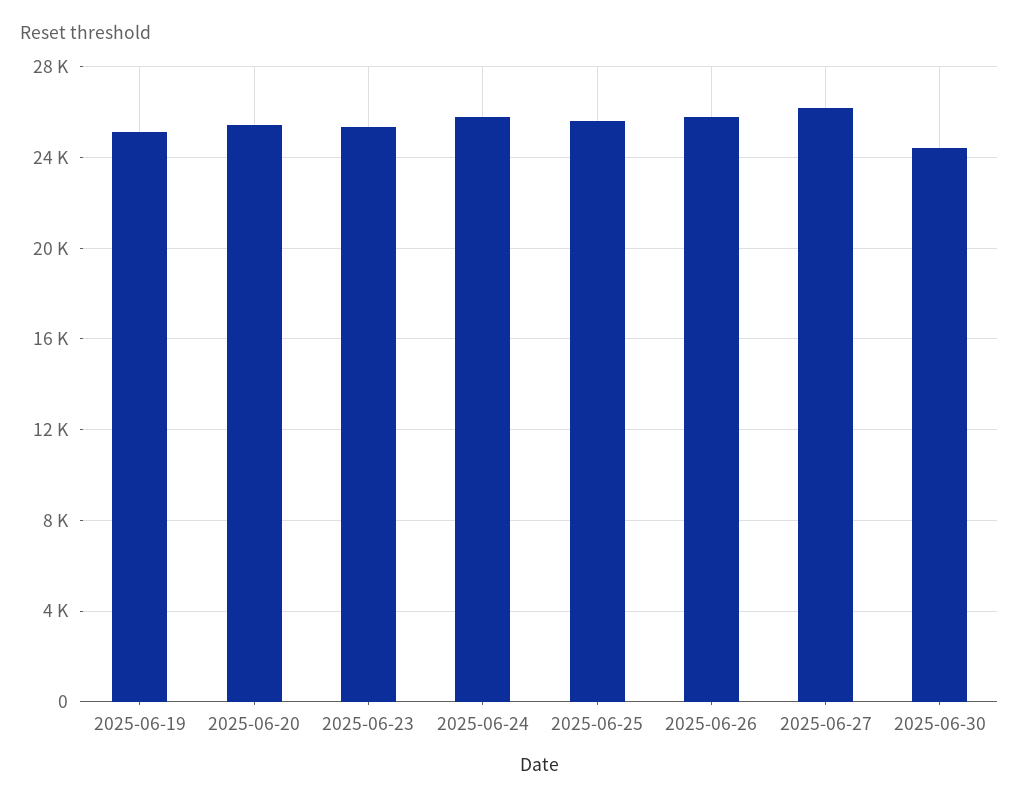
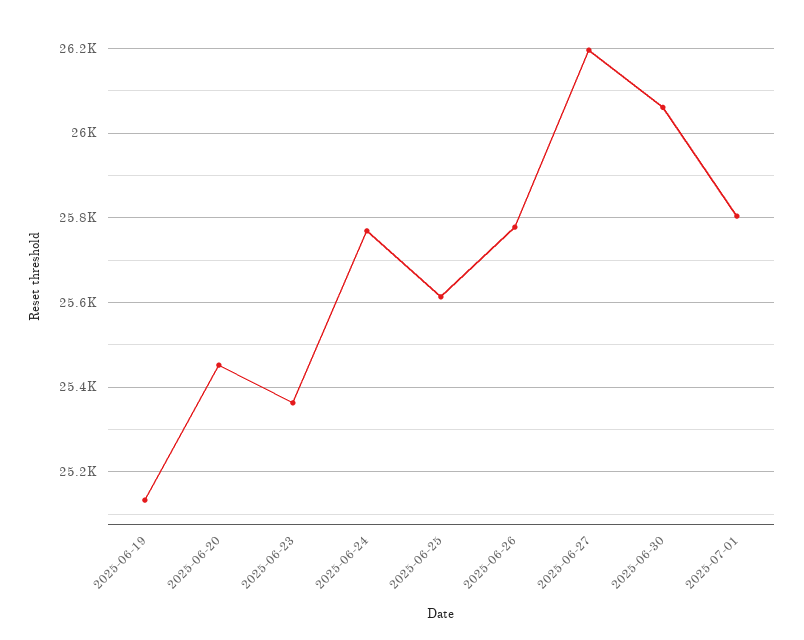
2025-06-30: 24500 -> 26060
2025-07-01: none -> 25800

